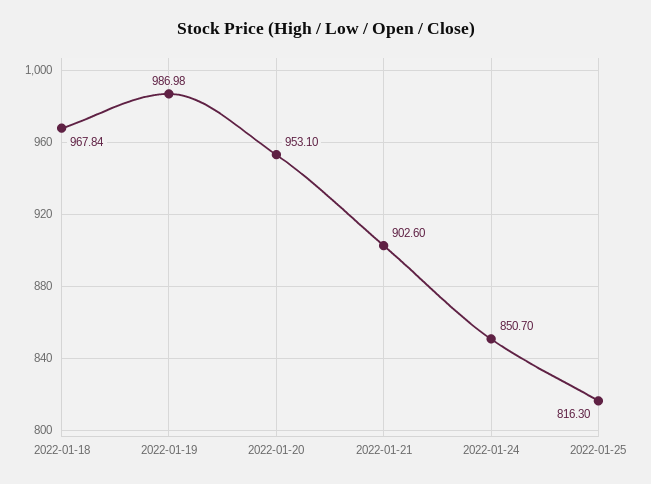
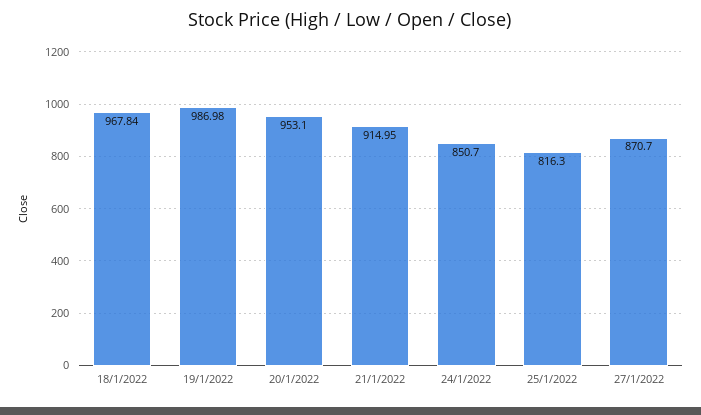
2022-01-21: 902.6 -> 914.95
27/1/2022: none -> 870.7

